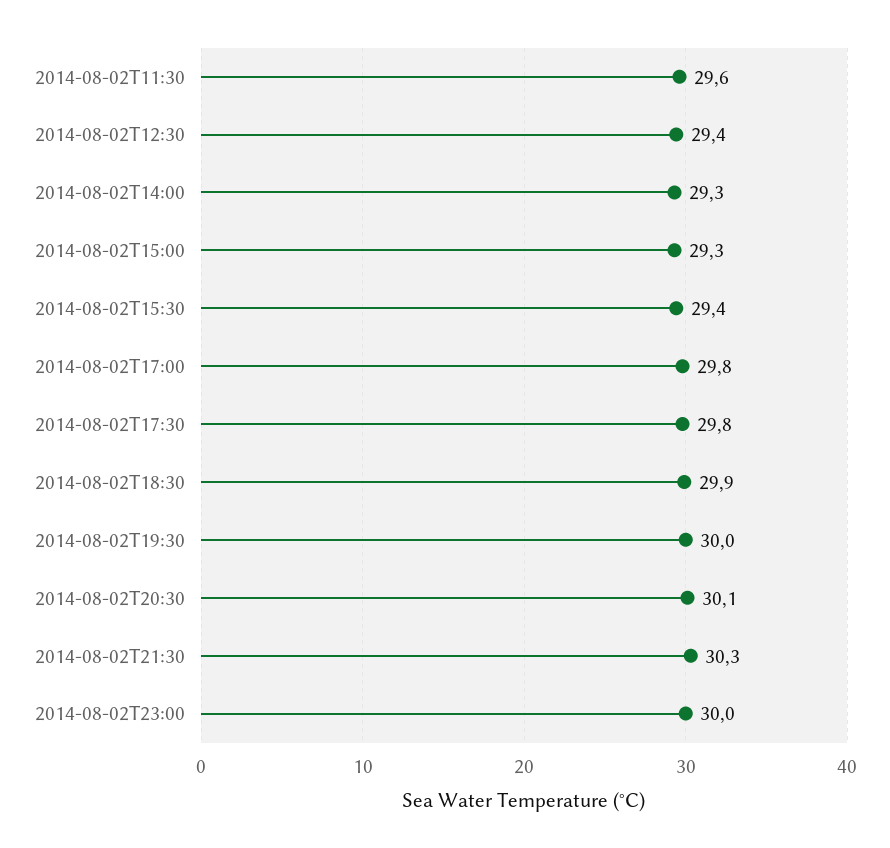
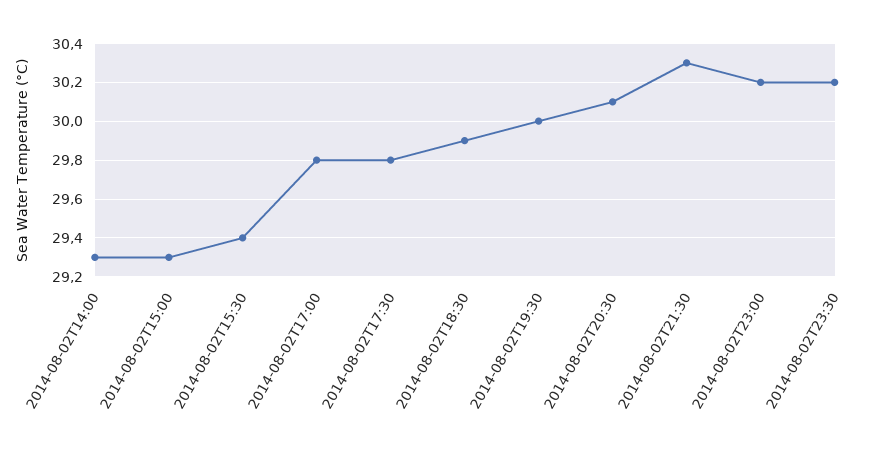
2014-08-02T11:30: 29.6 -> none
2014-08-02T12:30: 29.4 -> none
2014-08-02T23:00: 30 -> 30.2
2014-08-02T23:30: none -> 30.2

